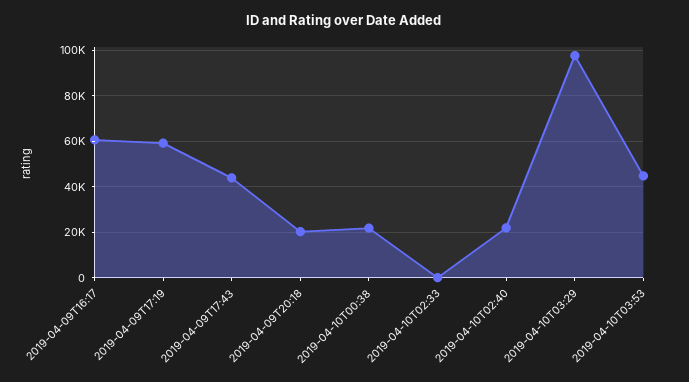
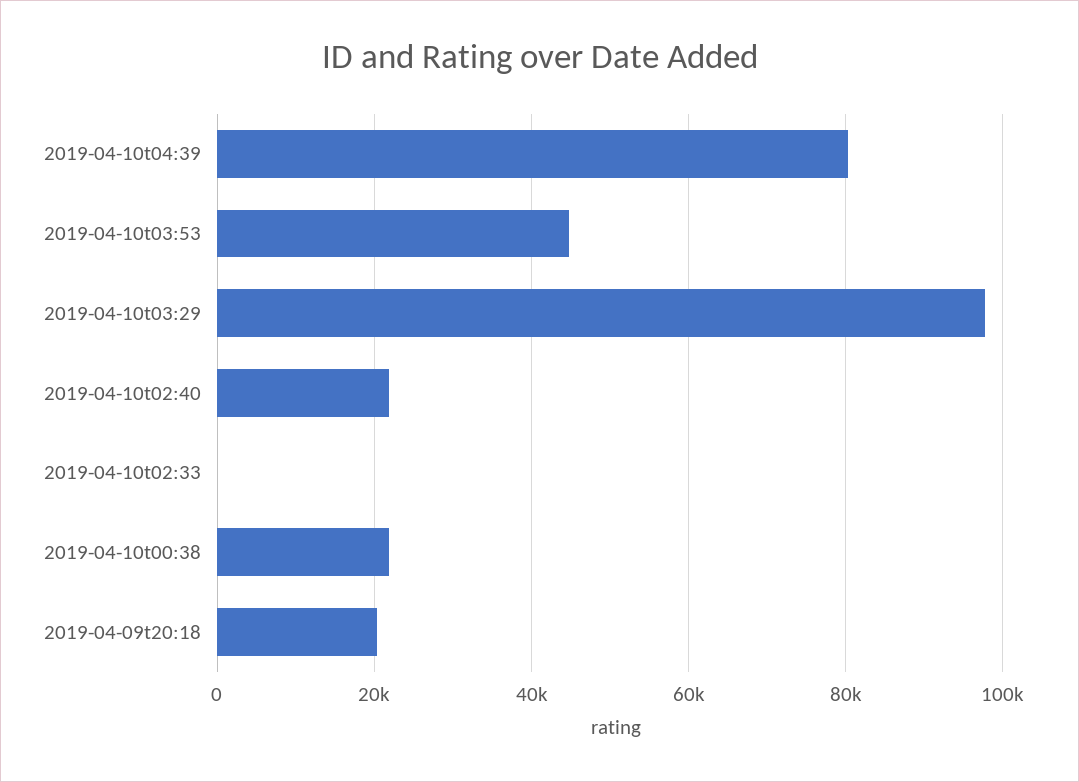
2019-04-09T16:17: 60000 -> none
2019-04-09T17:19: 60000 -> none
2019-04-09T17:43: 45000 -> none
2019-04-10t04:39: none -> 80000

